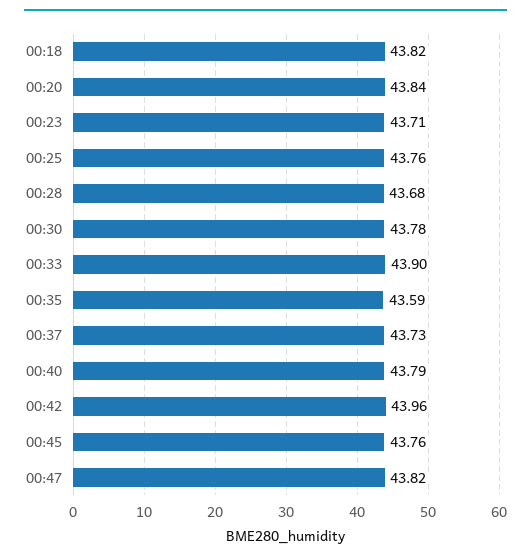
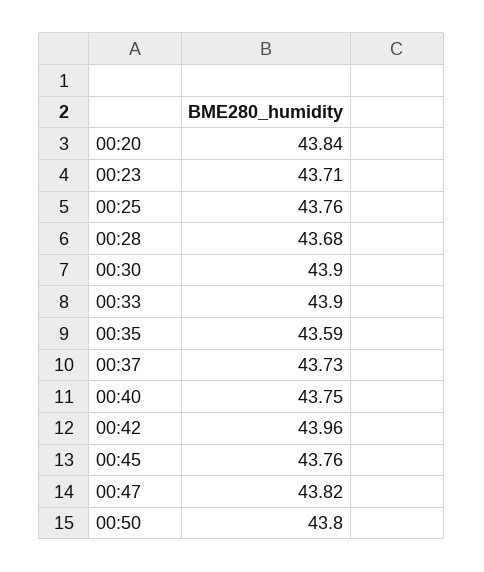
00:18: 43.82 -> none
00:30: 43.78 -> 43.9
00:40: 43.79 -> 43.75
00:50: none -> 43.8

